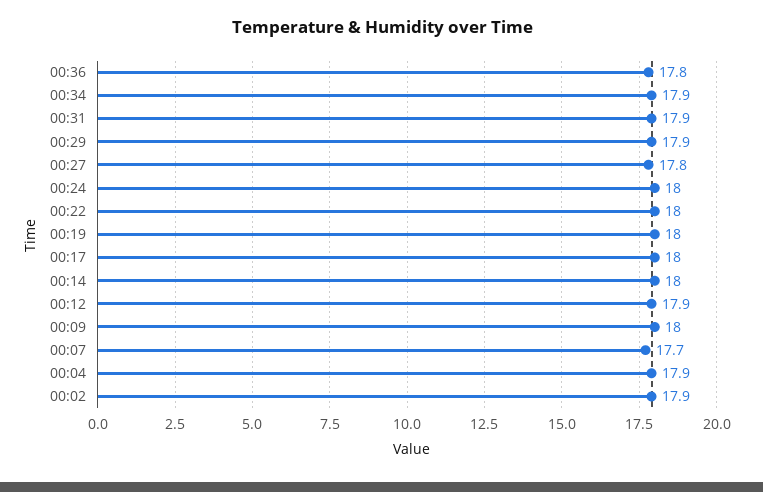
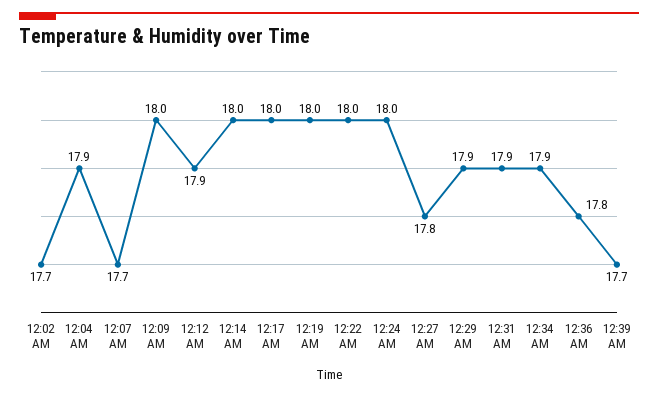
00:02: 17.9 -> 17.7
12:39 AM: none -> 17.7

